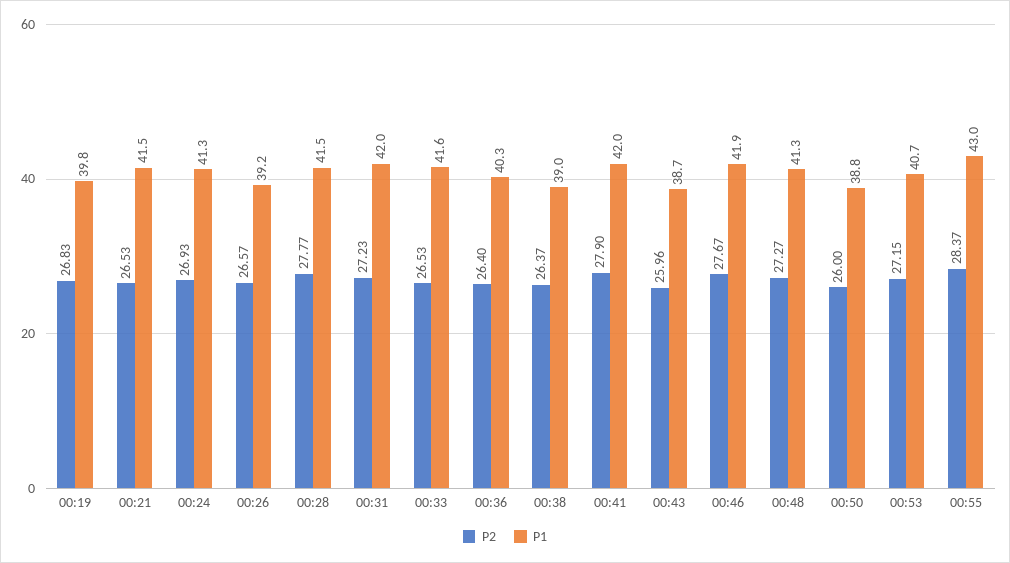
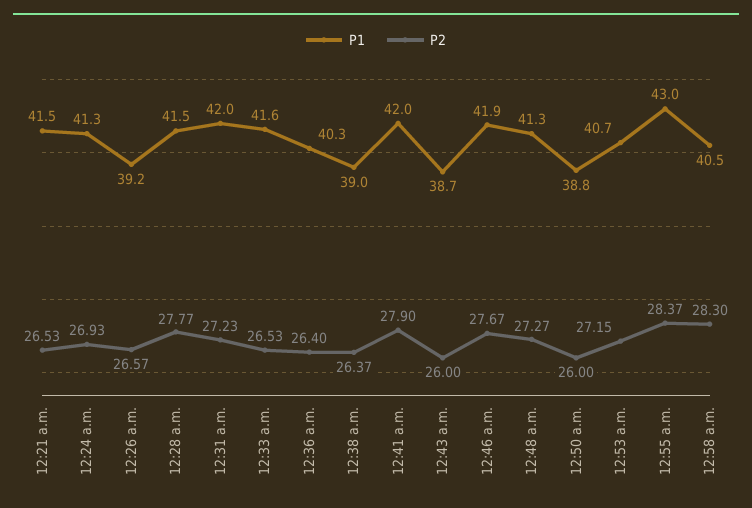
P2, 00:19: 26.83 -> none
P1, 00:19: 39.8 -> none
P2, 00:43: 25.96 -> 26
P1, 12:58 a.m.: none -> 40.5
P2, 12:58 a.m.: none -> 28.3

